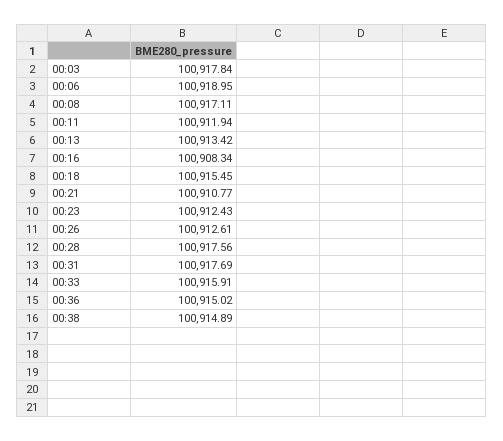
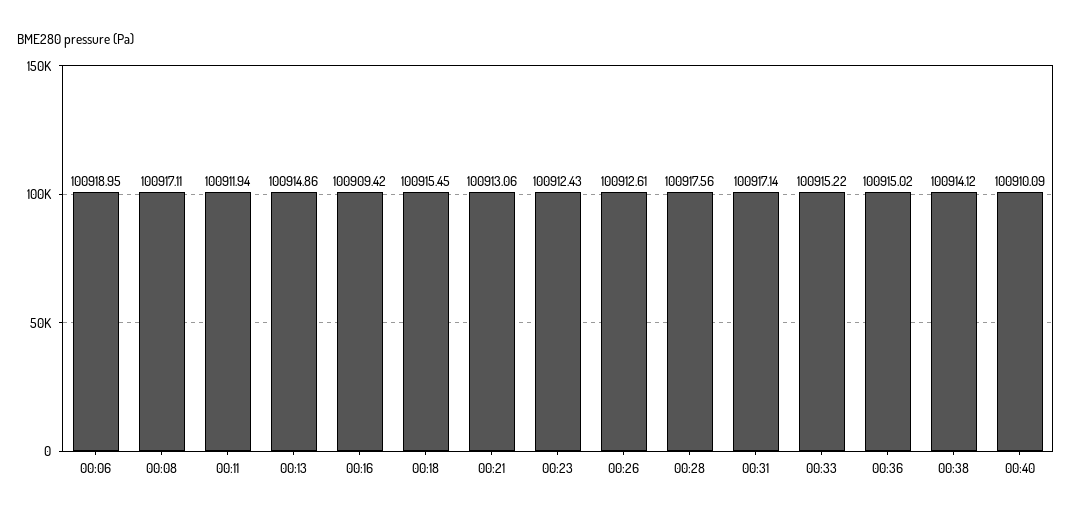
00:03: 100917.84 -> none
00:13: 100913.42 -> 100914.86
00:16: 100908.34 -> 100909.42
00:21: 100910.77 -> 100913.06
00:31: 100917.69 -> 100917.14
00:33: 100915.91 -> 100915.22
00:38: 100914.89 -> 100914.12
00:40: none -> 100910.09

